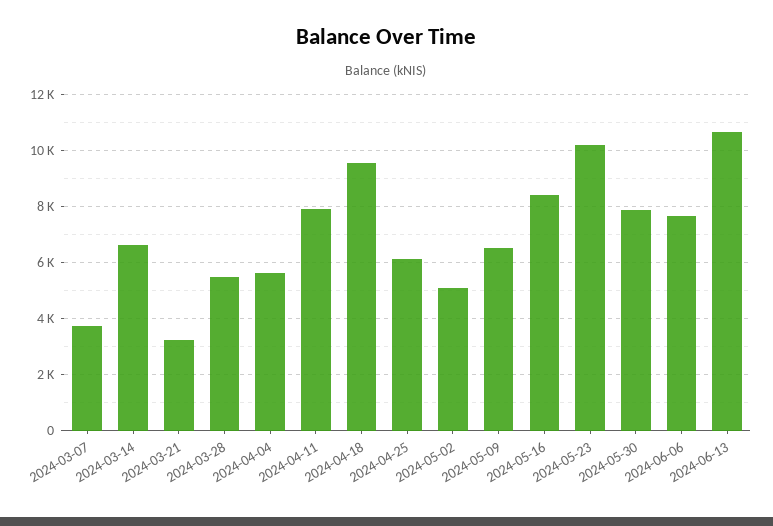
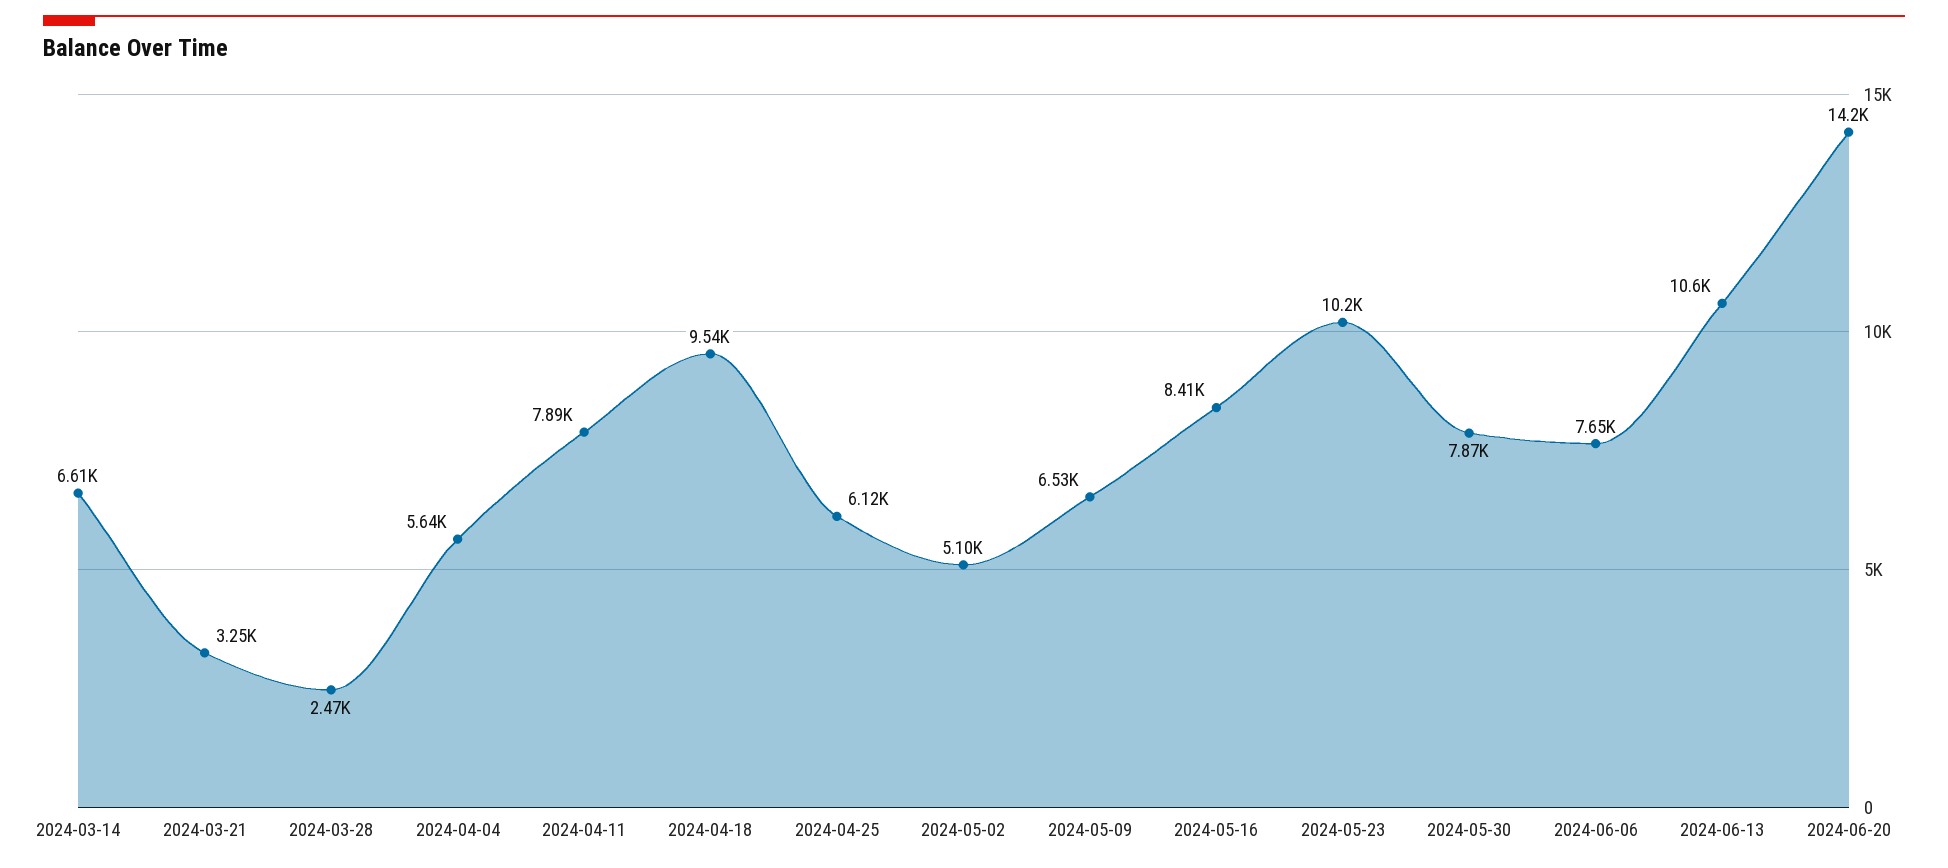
2024-03-07: 3750 -> none
2024-03-28: 5500 -> 2470
2024-06-20: none -> 14200

